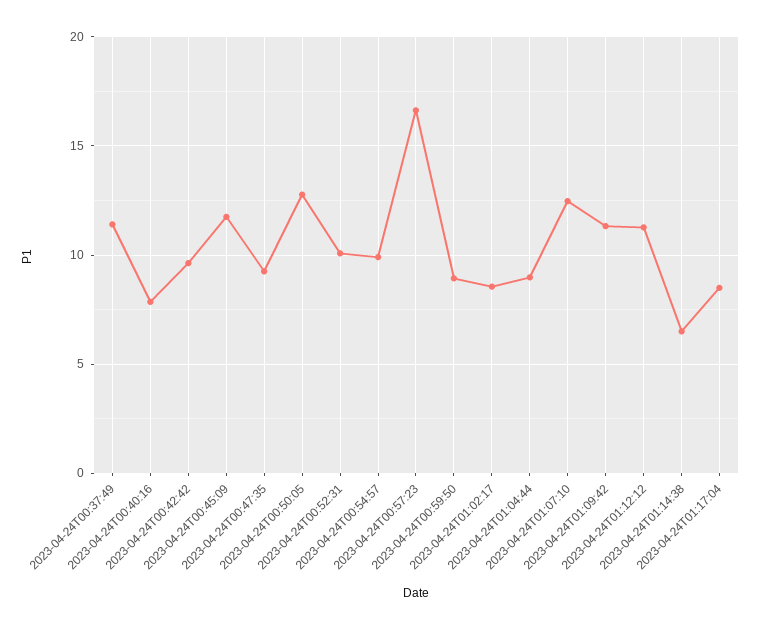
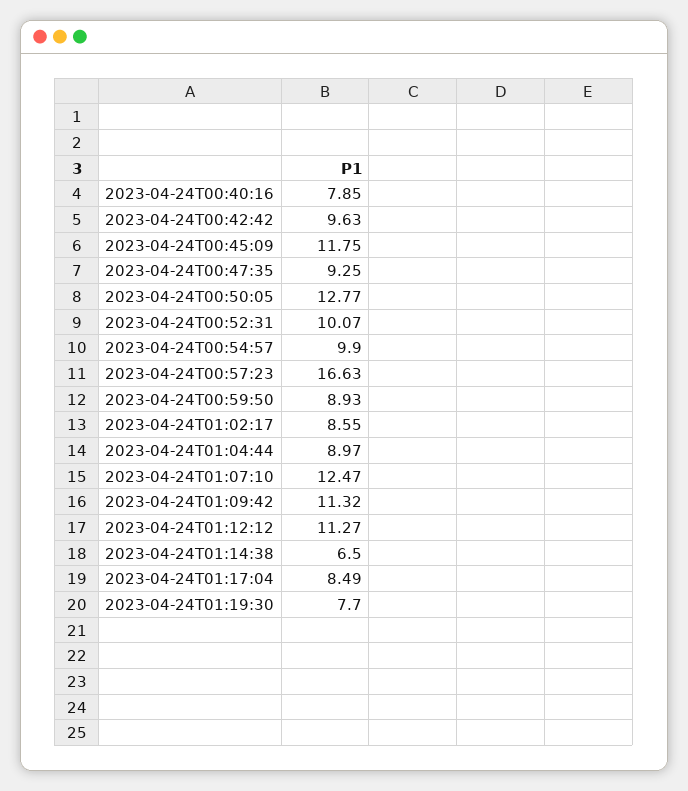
2023-04-24T00:37:49: 11.5 -> none
2023-04-24T01:19:30: none -> 7.7

